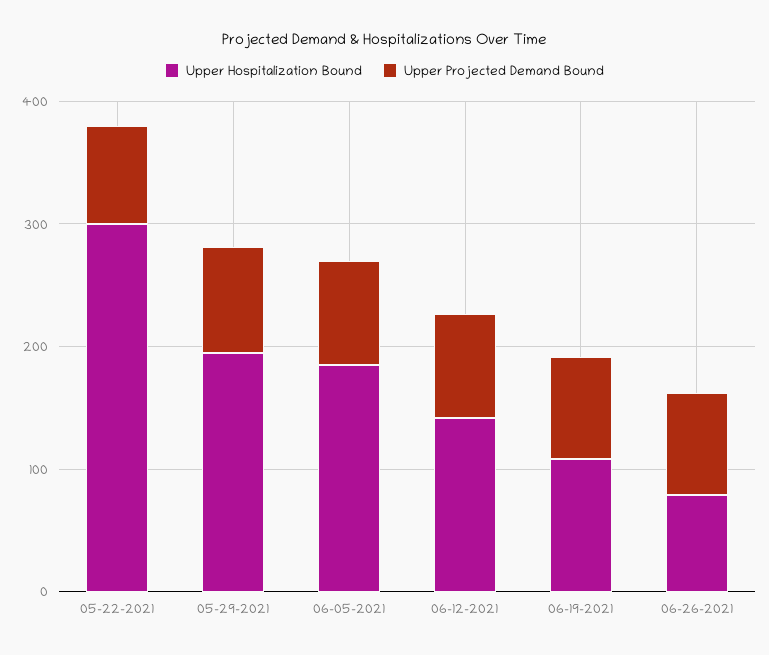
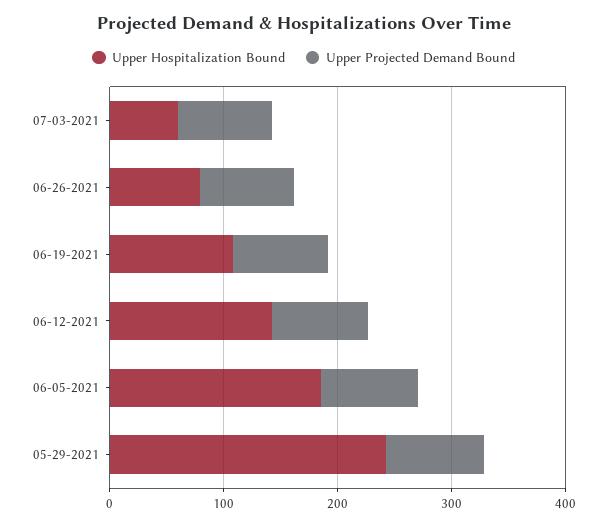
Upper Hospitalization Bound, 05-22-2021: 300 -> none
Upper Projected Demand Bound, 05-22-2021: 80 -> none
Upper Hospitalization Bound, 05-29-2021: 200 -> 240
Upper Hospitalization Bound, 07-03-2021: none -> 60
Upper Projected Demand Bound, 07-03-2021: none -> 80

